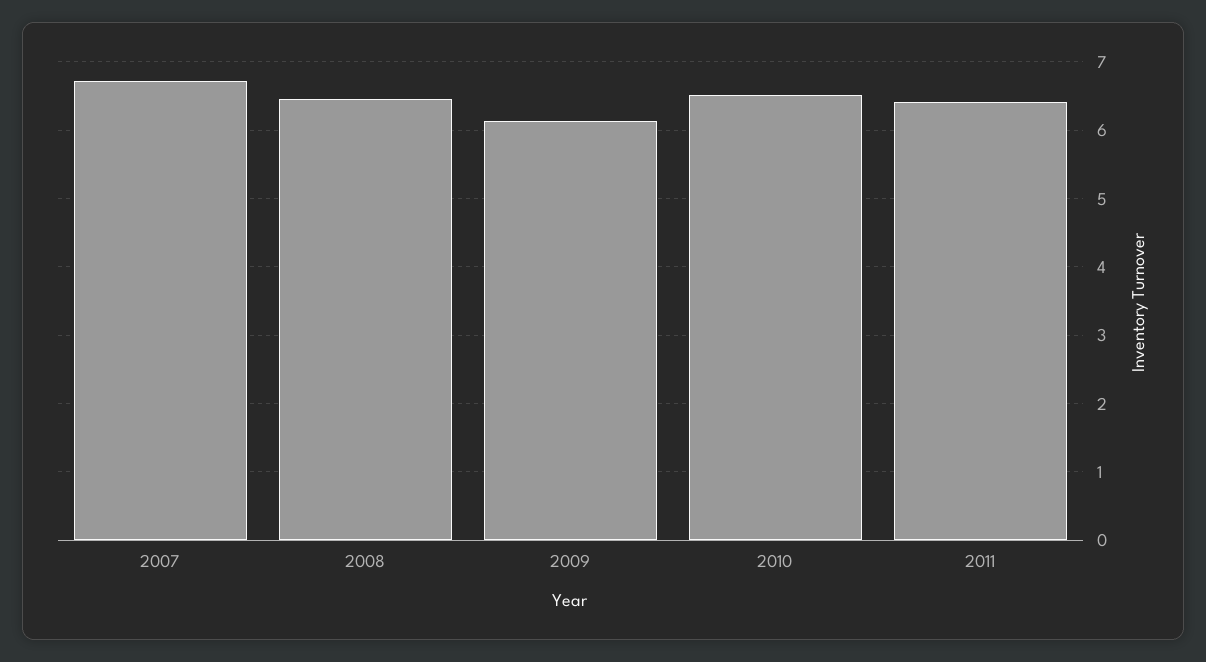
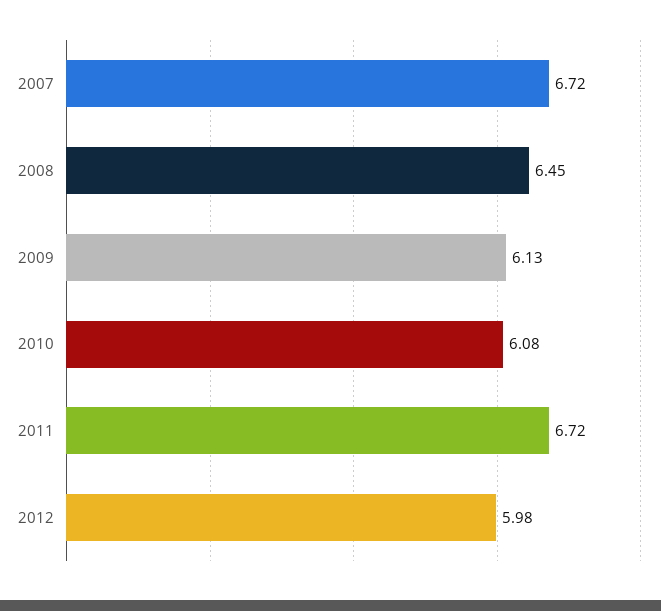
2010: 6.5 -> 6.08
2011: 6.4 -> 6.72
2012: none -> 5.98

